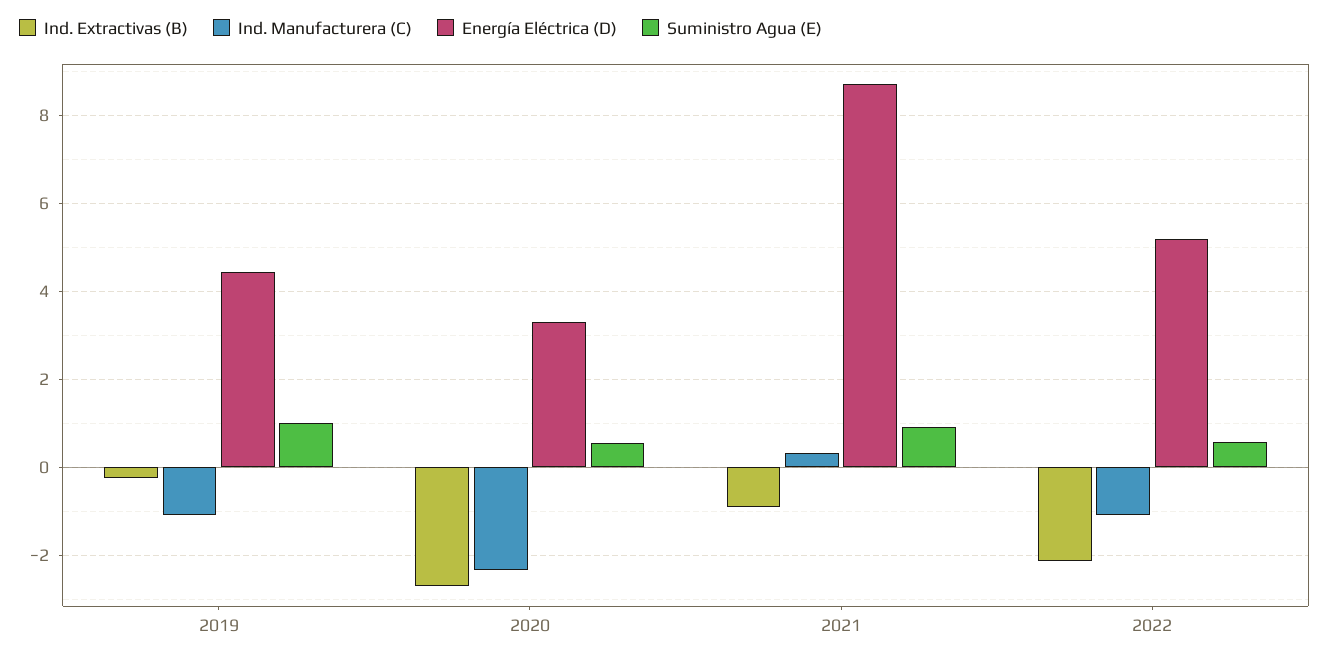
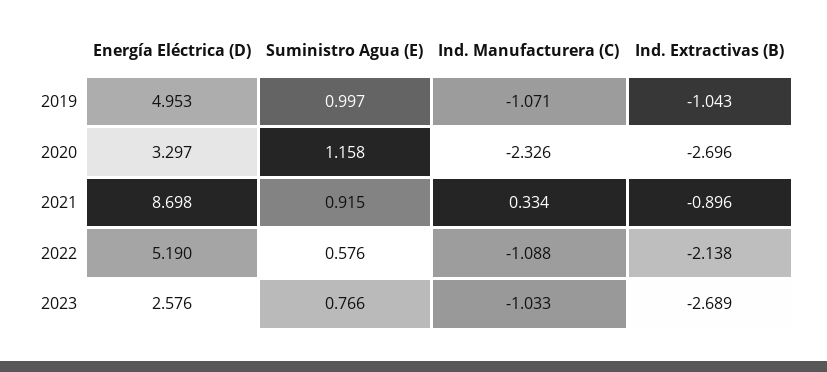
Ind. Extractivas (B), 2019: -0.2 -> -1.043
Energía Eléctrica (D), 2019: 4.4 -> 4.953
Suministro Agua (E), 2020: 0.6 -> 1.158
Energía Eléctrica (D), 2023: none -> 2.576
Suministro Agua (E), 2023: none -> 0.766
Ind. Manufacturera (C), 2023: none -> -1.033
Ind. Extractivas (B), 2023: none -> -2.689

